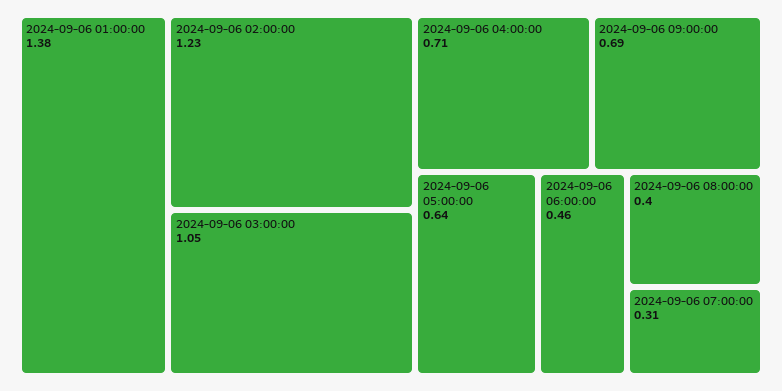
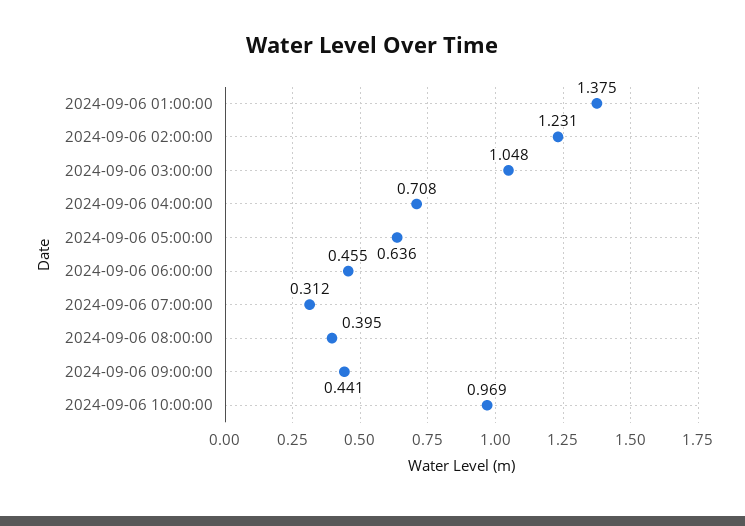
2024-09-06 09:00:00: 0.69 -> 0.441
2024-09-06 10:00:00: none -> 0.969

